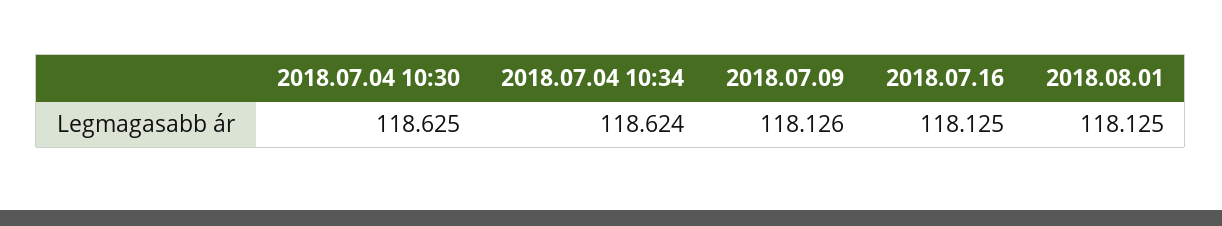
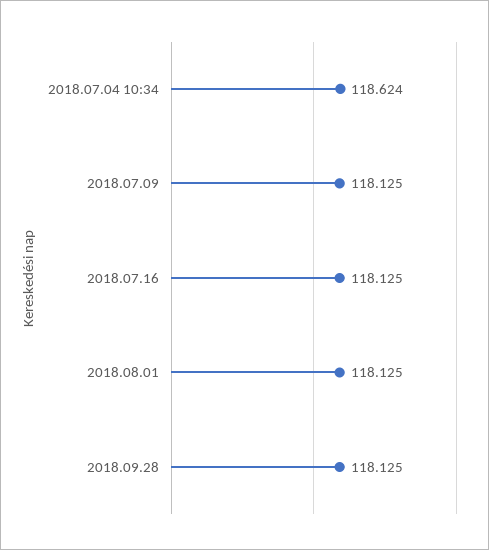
2018.07.04 10:30: 118.625 -> none
2018.07.09: 118.126 -> 118.125
2018.09.28: none -> 118.125

